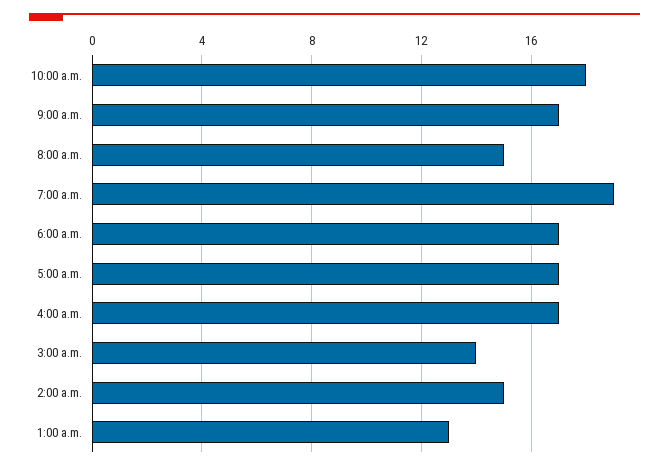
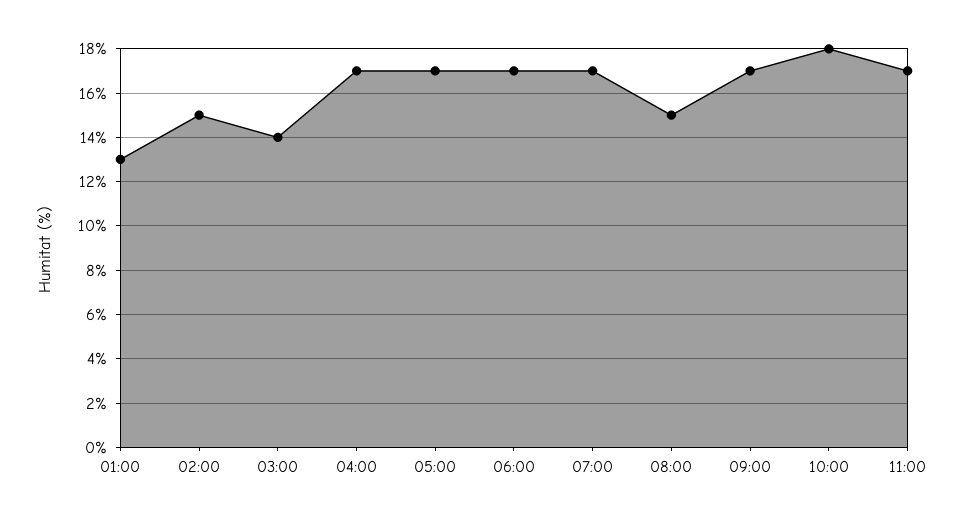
7:00 a.m.: 19 -> 17
11:00: none -> 17

